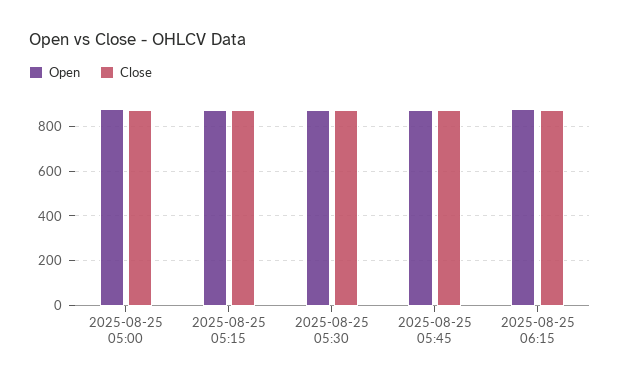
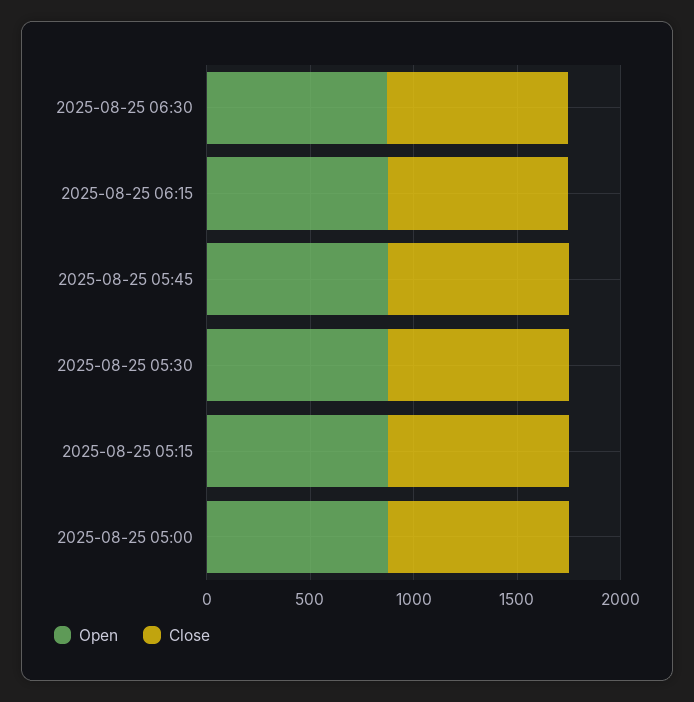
Open, 2025-08-25 06:30: none -> 900
Close, 2025-08-25 06:30: none -> 900

